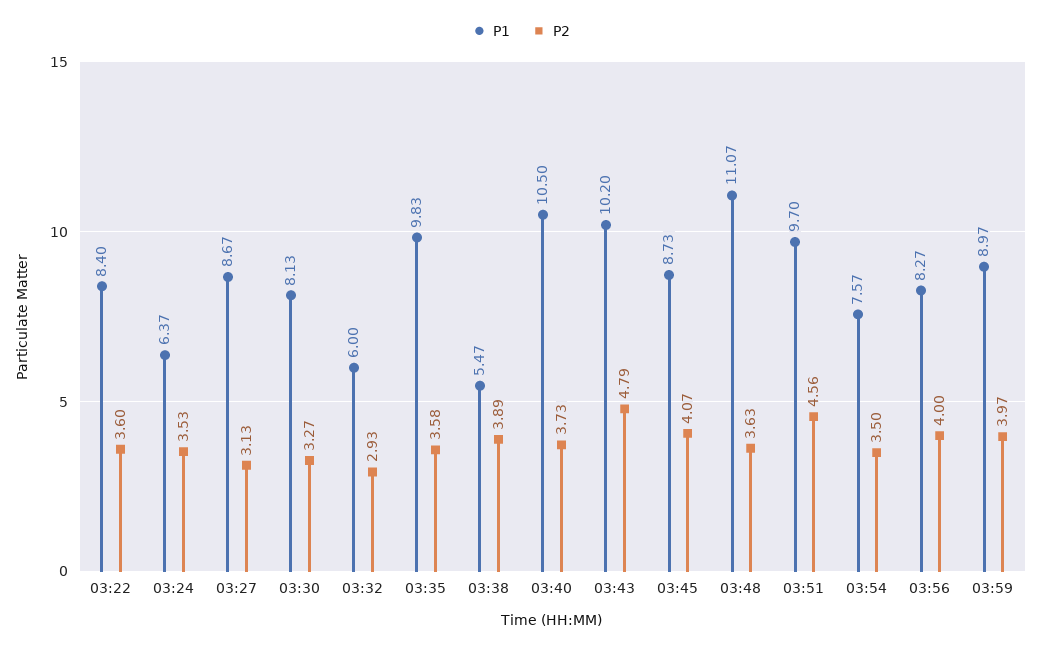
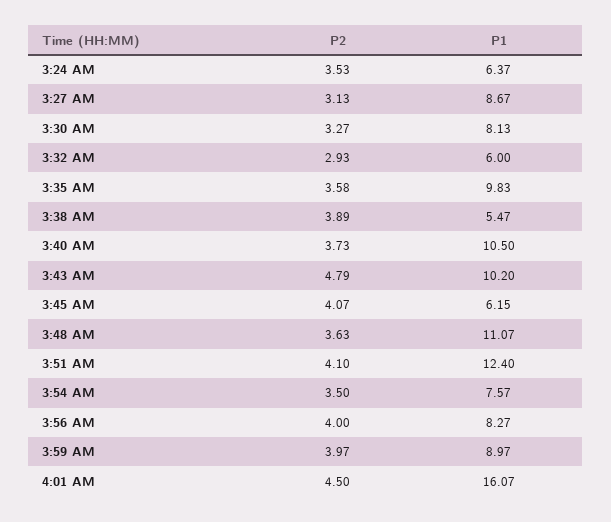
P1, 03:22: 8.4 -> none
P2, 03:22: 3.6 -> none
P1, 03:45: 8.73 -> 6.15
P1, 03:51: 9.7 -> 12.4
P2, 03:51: 4.56 -> 4.1
P2, 4:01 AM: none -> 4.5
P1, 4:01 AM: none -> 16.07

